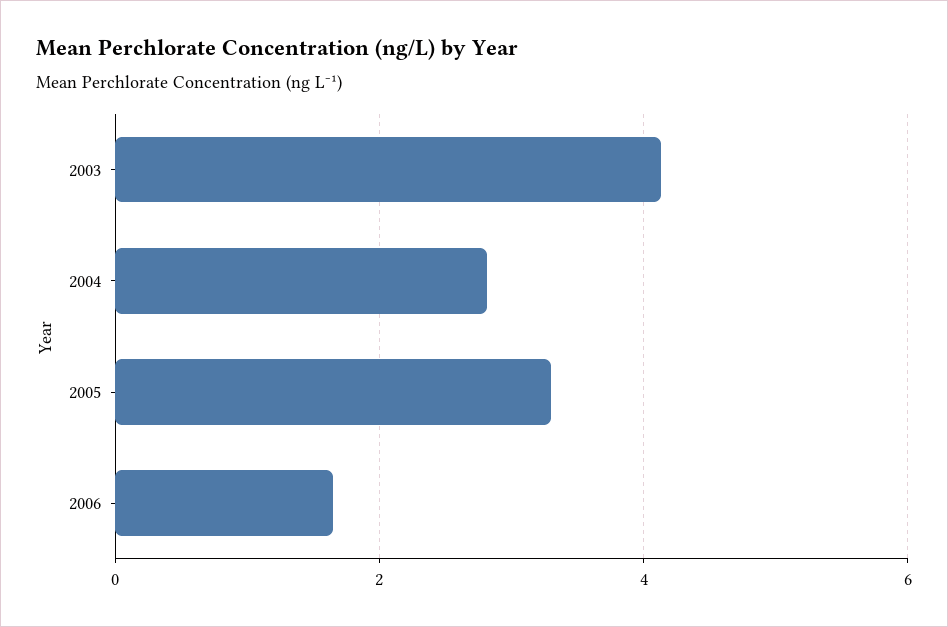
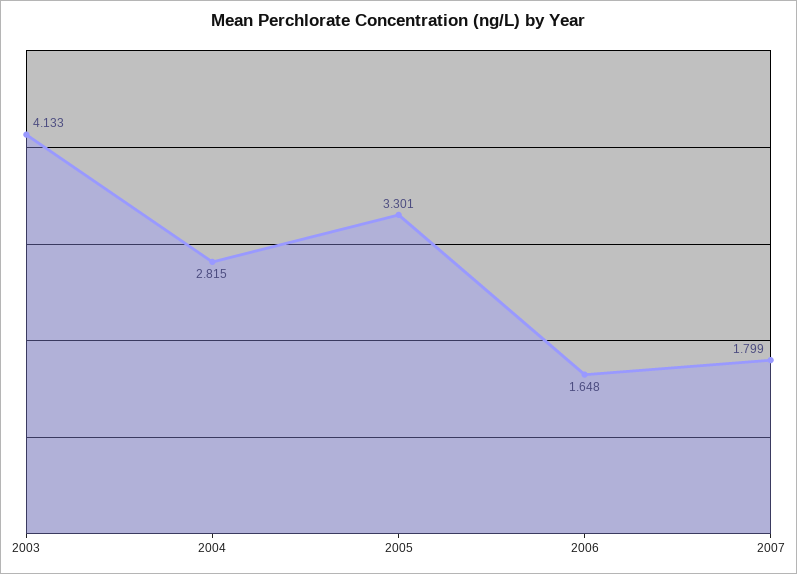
2007: none -> 1.799

